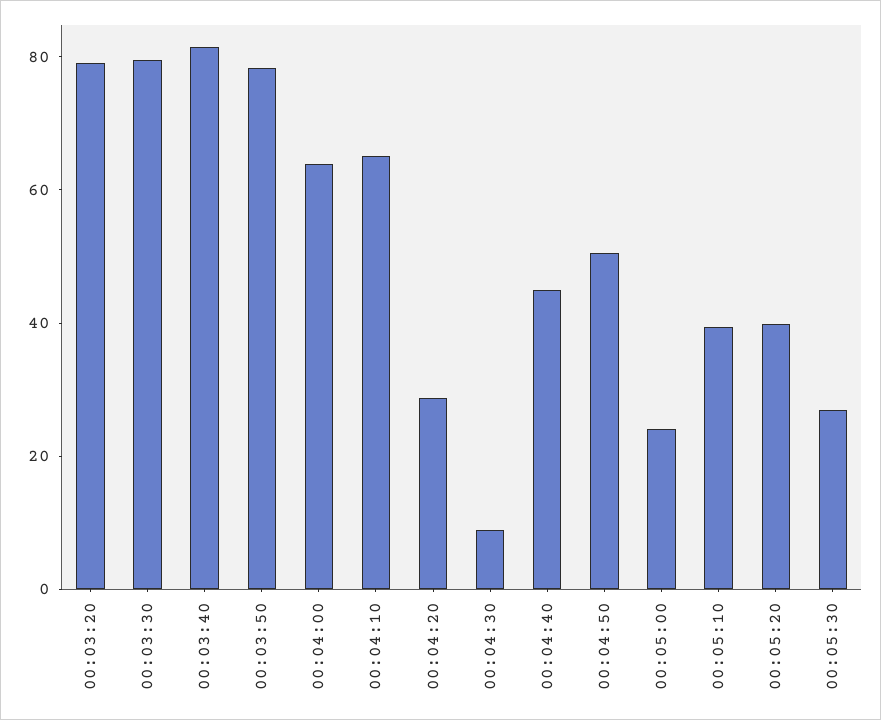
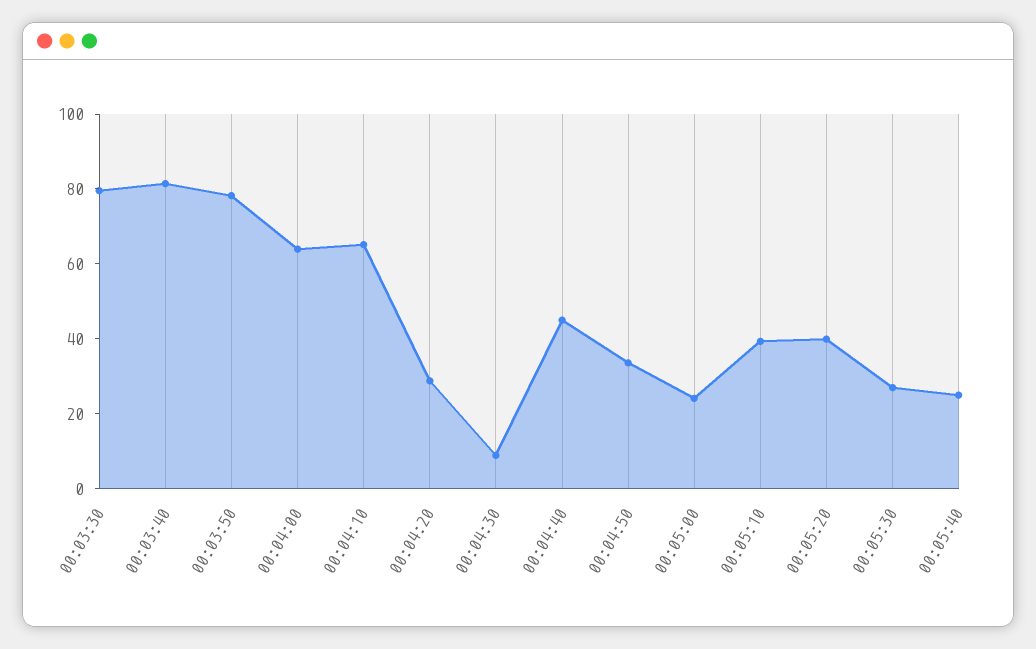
00:03:20: 80 -> none
00:04:50: 50 -> 35
00:05:40: none -> 25

